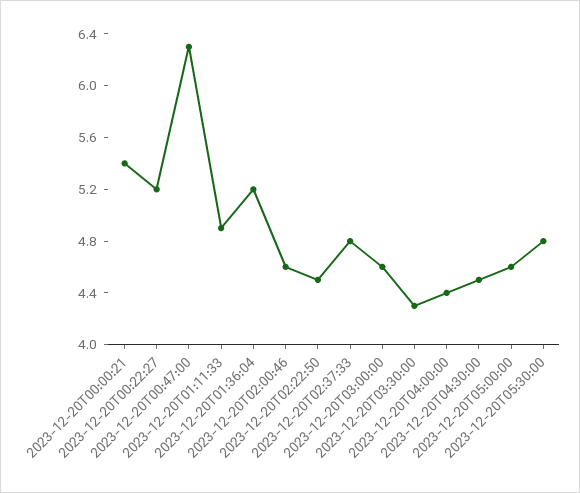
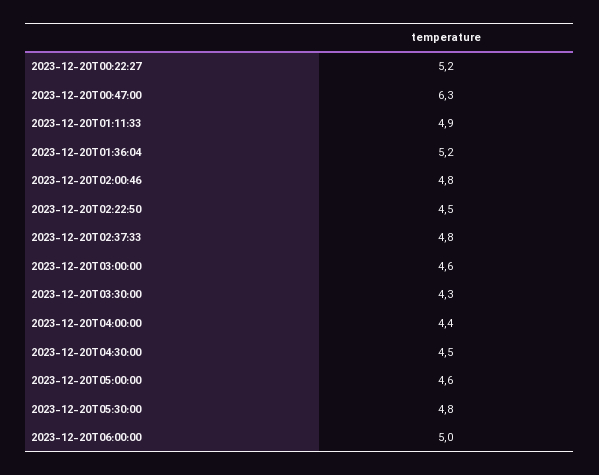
2023-12-20T00:00:21: 5.4 -> none
2023-12-20T02:00:46: 4.6 -> 4.8
2023-12-20T06:00:00: none -> 5

